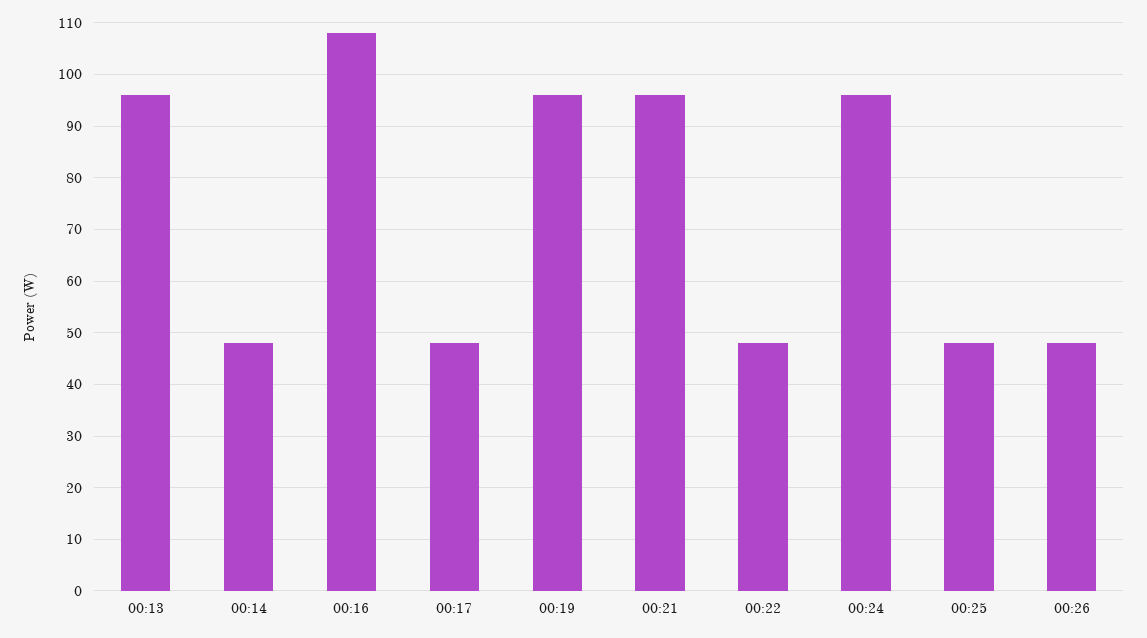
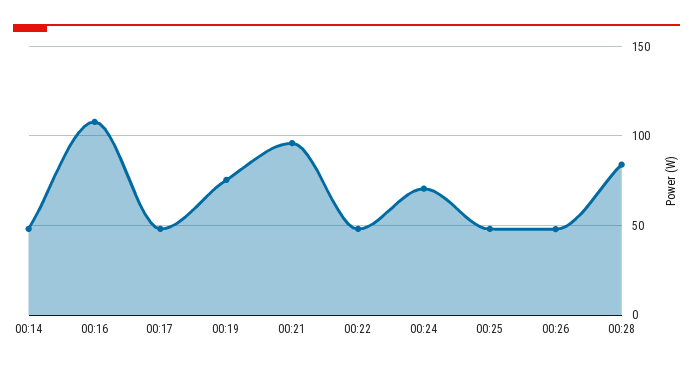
00:13: 96 -> none
00:19: 96 -> 75
00:24: 96 -> 70
00:28: none -> 85

